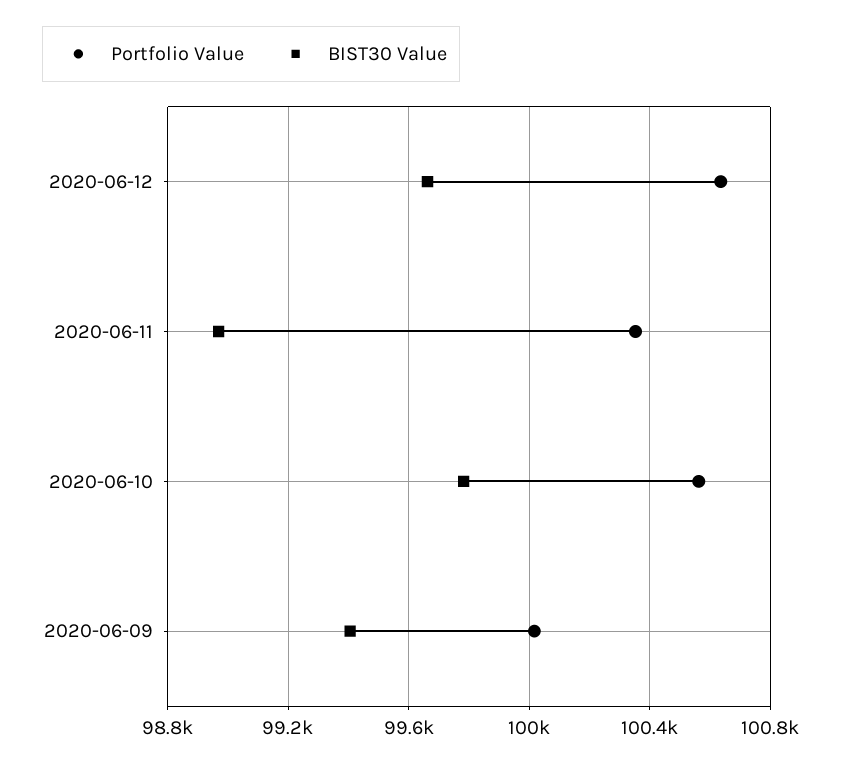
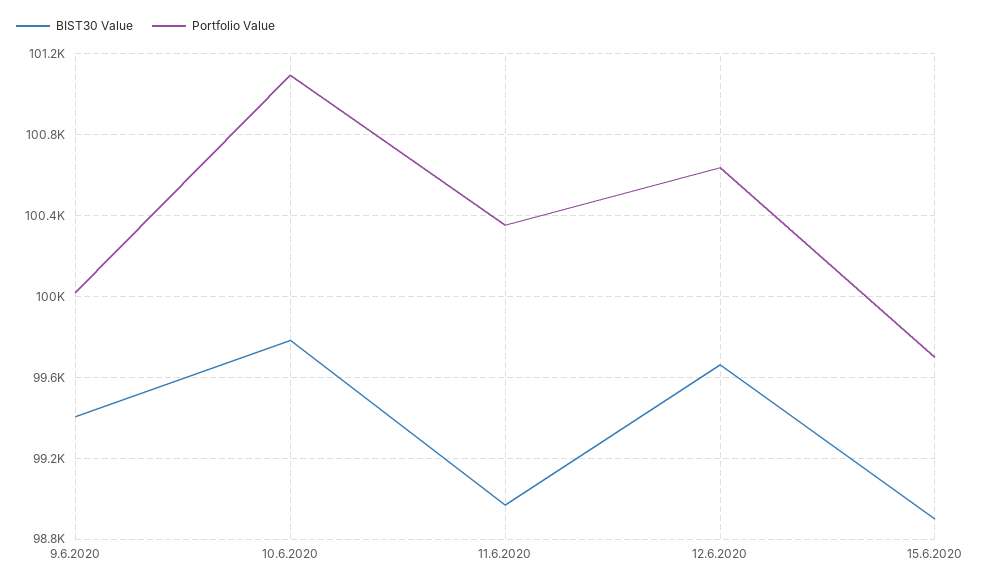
Portfolio Value, 2020-06-10: 100550 -> 101100
BIST30 Value, 15.6.2020: none -> 98900
Portfolio Value, 15.6.2020: none -> 99700

